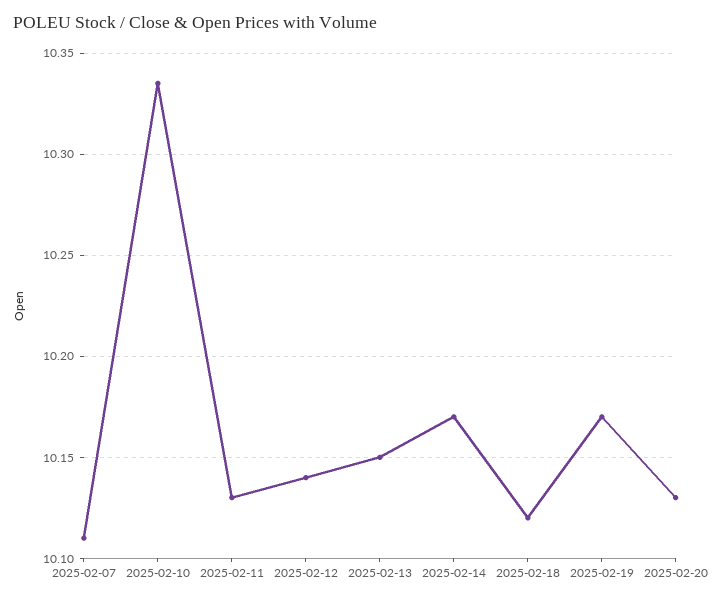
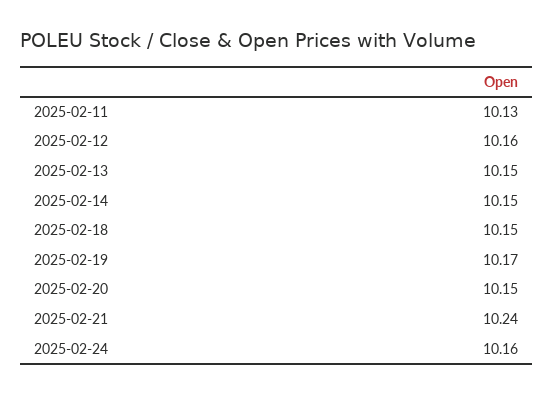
2025-02-07: 10.11 -> none
2025-02-10: 10.335 -> none
2025-02-12: 10.14 -> 10.16
2025-02-14: 10.17 -> 10.15
2025-02-18: 10.12 -> 10.15
2025-02-20: 10.13 -> 10.15
2025-02-21: none -> 10.24
2025-02-24: none -> 10.16

